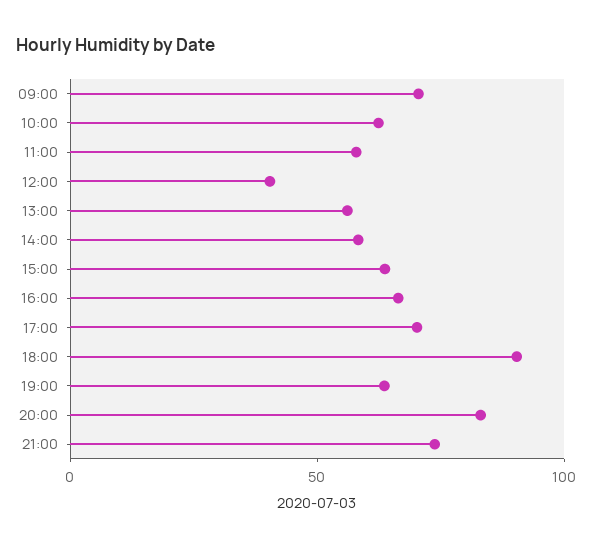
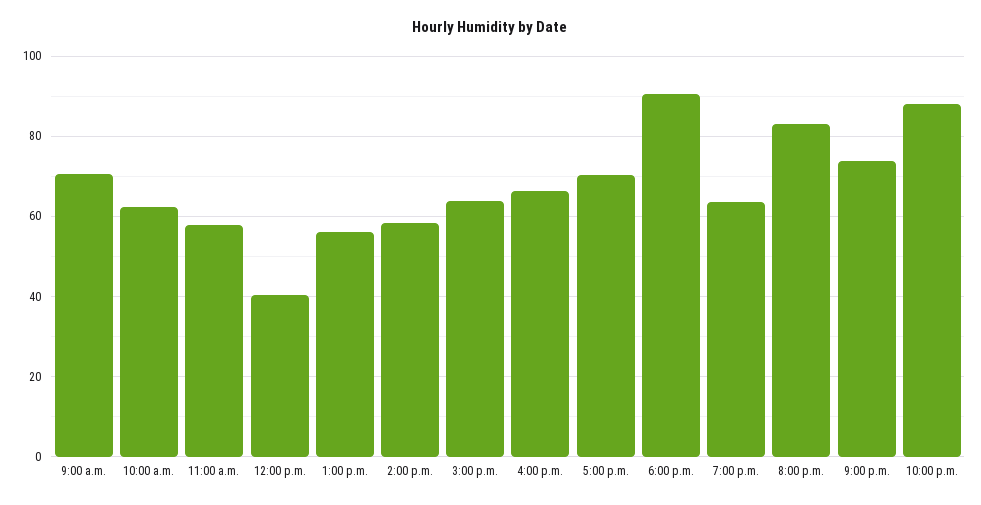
10:00 p.m.: none -> 88

